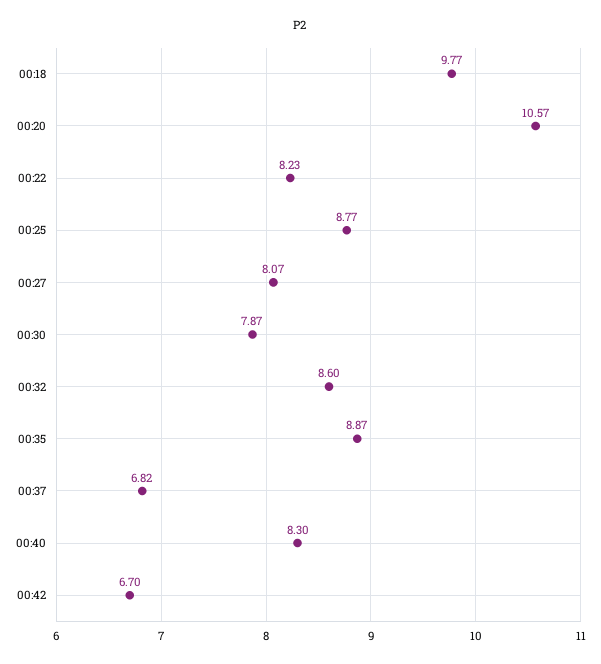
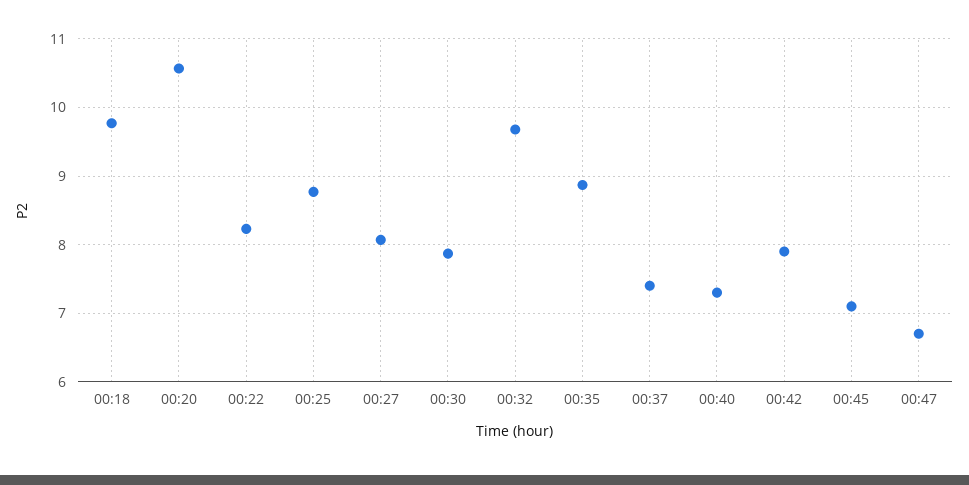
00:32: 8.6 -> 9.7
00:37: 6.82 -> 7.4
00:40: 8.3 -> 7.3
00:42: 6.7 -> 7.9
00:45: none -> 7.1
00:47: none -> 6.7

